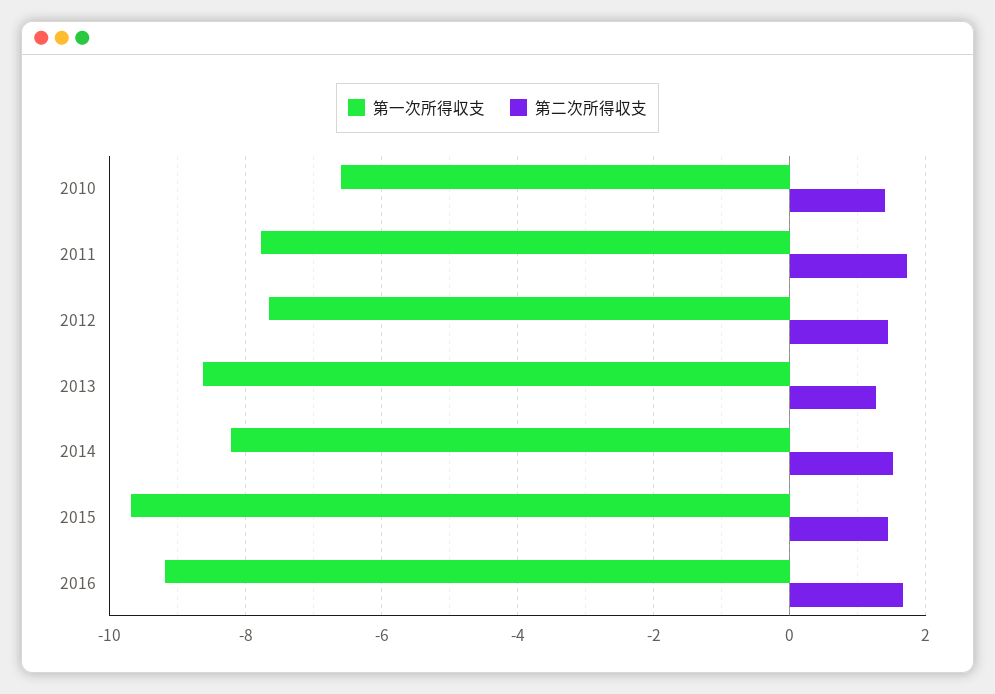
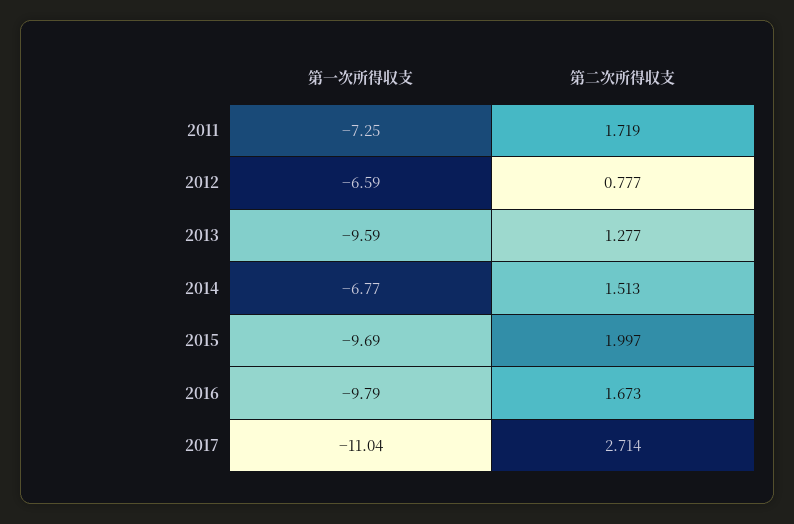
第一次所得収支, 2010: -6.6 -> none
第二次所得収支, 2010: 1.4 -> none
第一次所得収支, 2011: -7.8 -> -7.25
第一次所得収支, 2012: -7.6 -> -6.59
第二次所得収支, 2012: 1.4 -> 0.777
第一次所得収支, 2013: -8.6 -> -9.59
第一次所得収支, 2014: -8.2 -> -6.77
第二次所得収支, 2015: 1.4 -> 1.997
第一次所得収支, 2016: -9.2 -> -9.79
第一次所得収支, 2017: none -> -11.04
第二次所得収支, 2017: none -> 2.714

